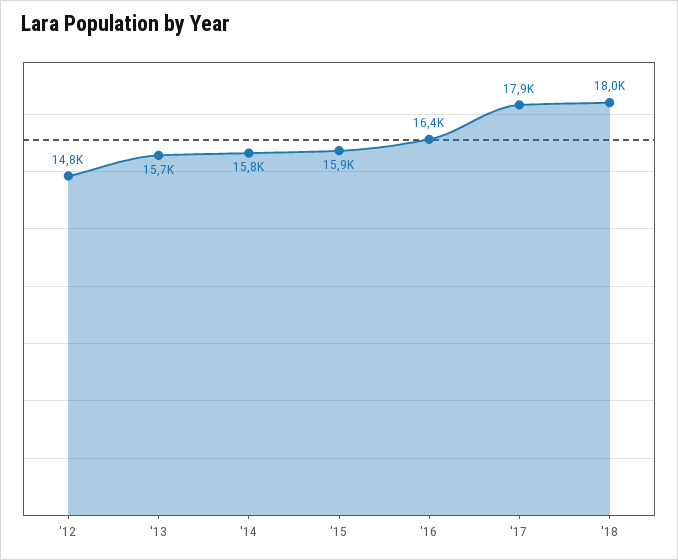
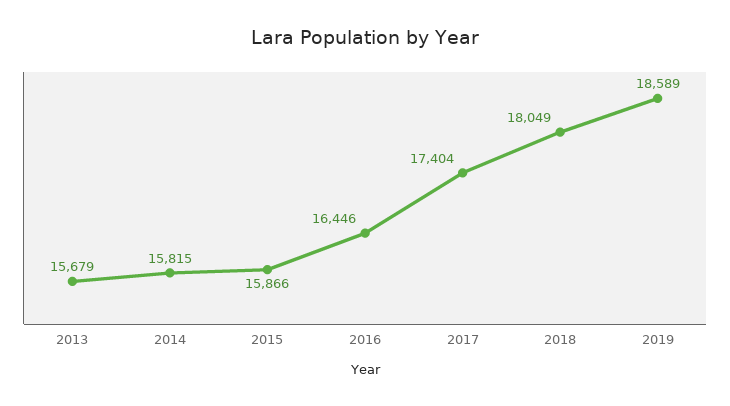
'12: 14800 -> none
'17: 17900 -> 17404
2019: none -> 18589

